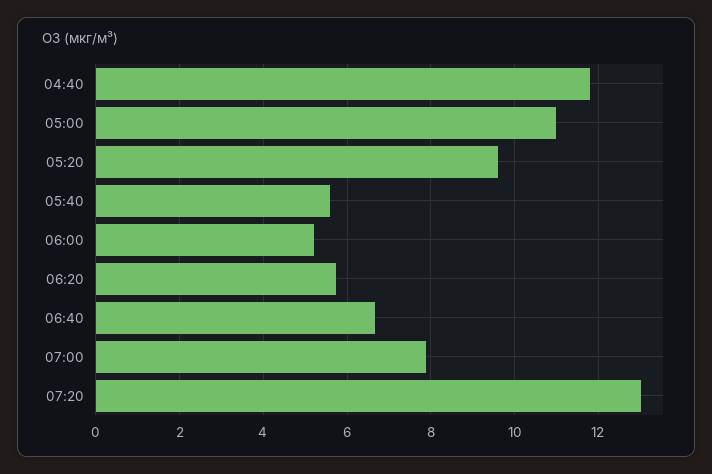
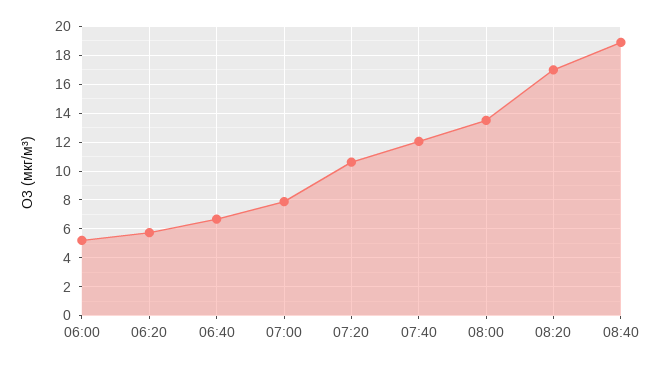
04:40: 11.8 -> none
05:00: 11 -> none
05:20: 9.6 -> none
05:40: 5.6 -> none
07:20: 13 -> 10.5
07:40: none -> 12
08:00: none -> 13.5
08:20: none -> 17
08:40: none -> 19

